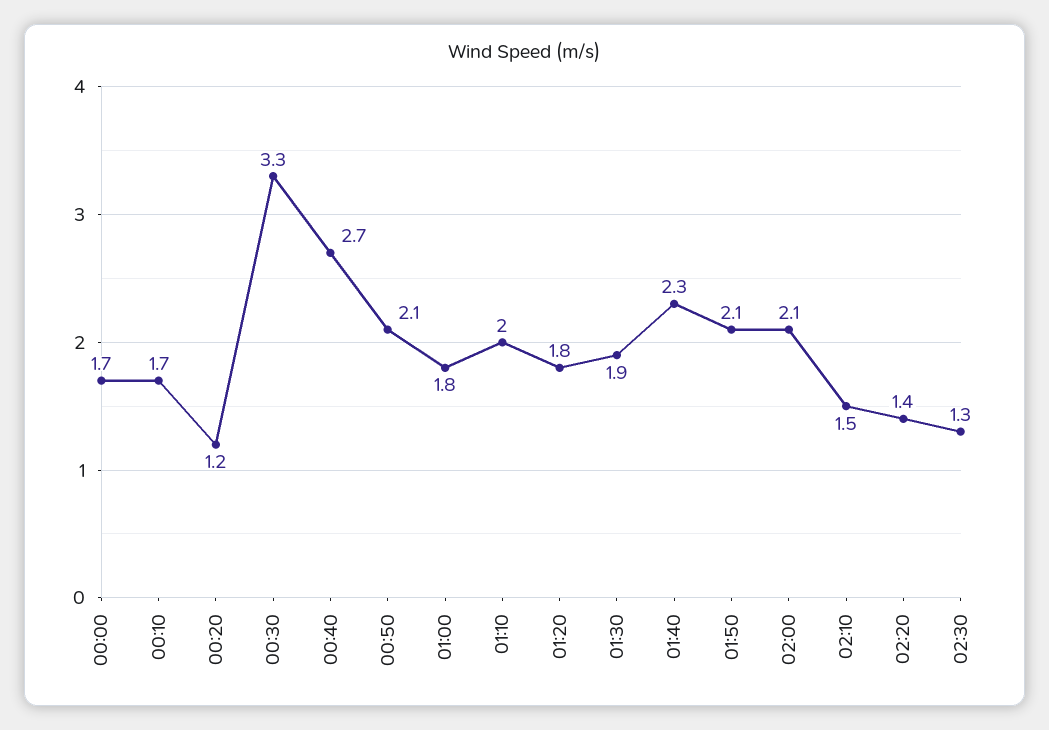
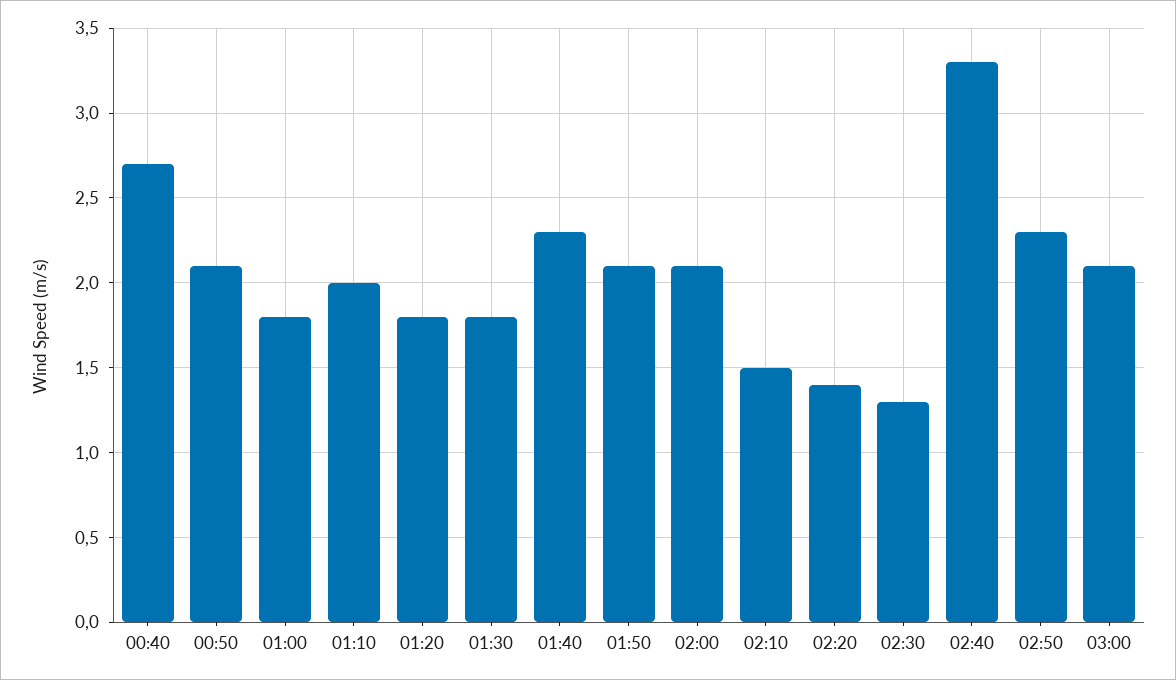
00:00: 1.7 -> none
00:10: 1.7 -> none
00:20: 1.2 -> none
00:30: 3.3 -> none
01:30: 1.9 -> 1.8
02:40: none -> 3.3
02:50: none -> 2.3
03:00: none -> 2.1

